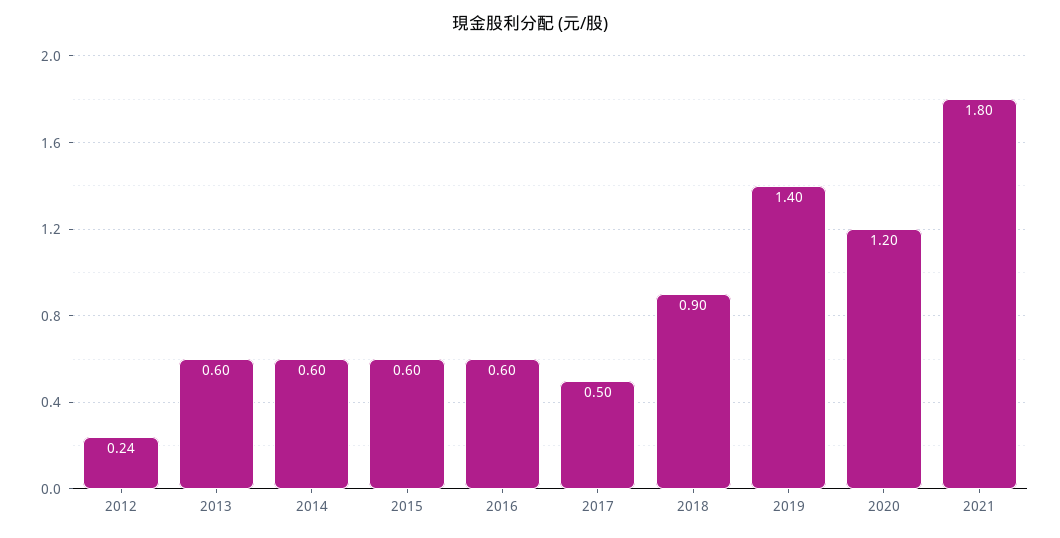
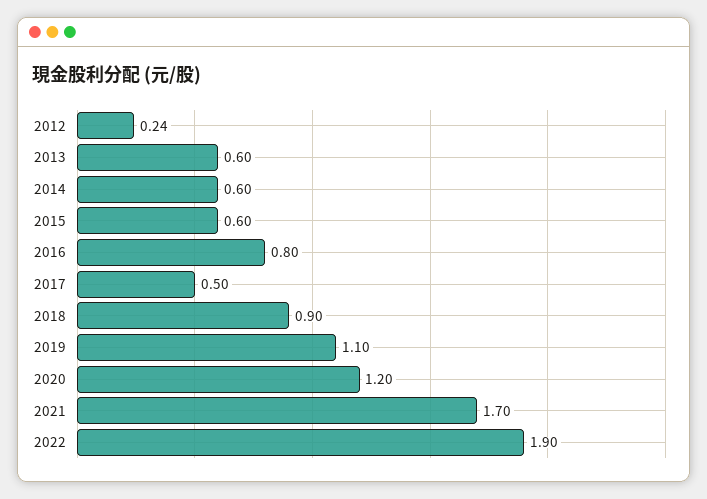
2016: 0.6 -> 0.8
2019: 1.4 -> 1.1
2021: 1.8 -> 1.7
2022: none -> 1.9

